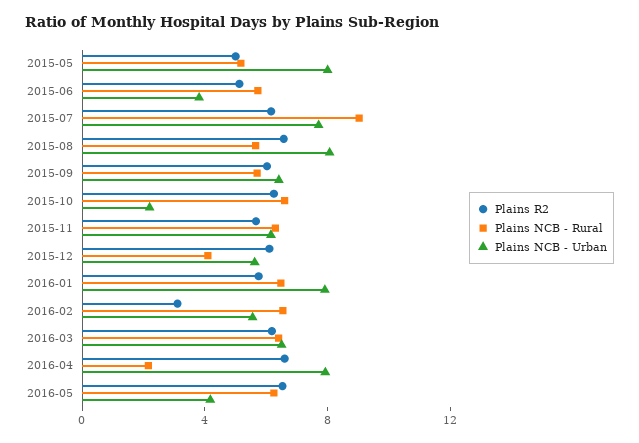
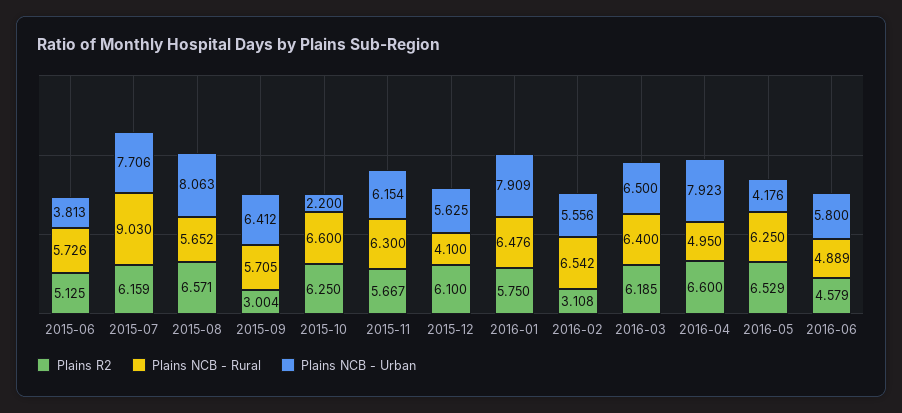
Plains R2, 2015-05: 5 -> none
Plains NCB - Rural, 2015-05: 5 -> none
Plains NCB - Urban, 2015-05: 8 -> none
Plains R2, 2015-09: 6 -> 3.004
Plains NCB - Rural, 2016-04: 2 -> 4.95
Plains R2, 2016-06: none -> 4.579
Plains NCB - Rural, 2016-06: none -> 4.889
Plains NCB - Urban, 2016-06: none -> 5.8

